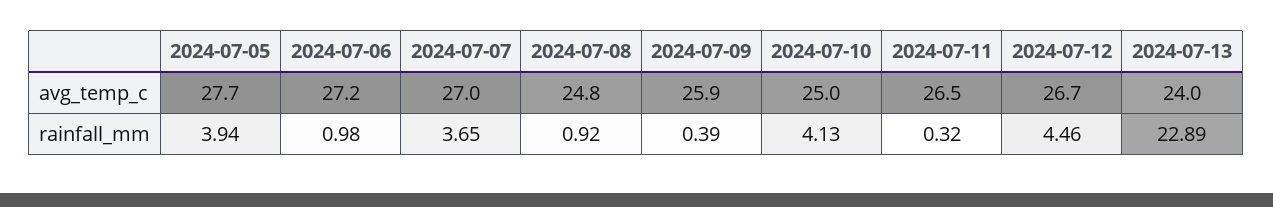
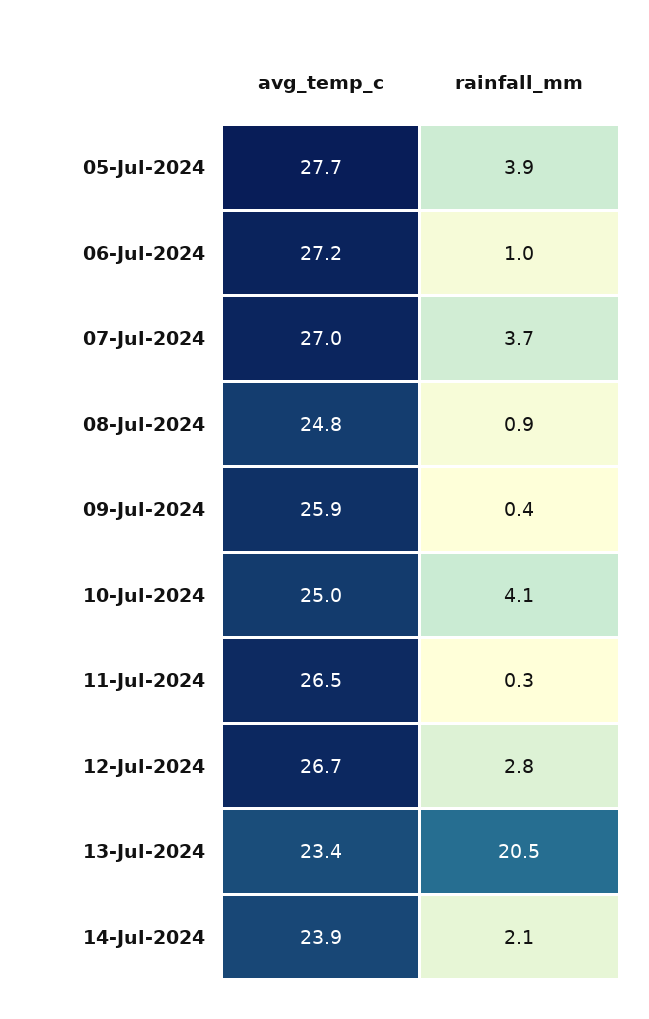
2024-07-13, avg_temp_c: 24 -> 23.4
2024-07-12, rainfall_mm: 4.46 -> 2.8
2024-07-13, rainfall_mm: 22.89 -> 20.5
14-Jul-2024, avg_temp_c: none -> 23.9
14-Jul-2024, rainfall_mm: none -> 2.1

